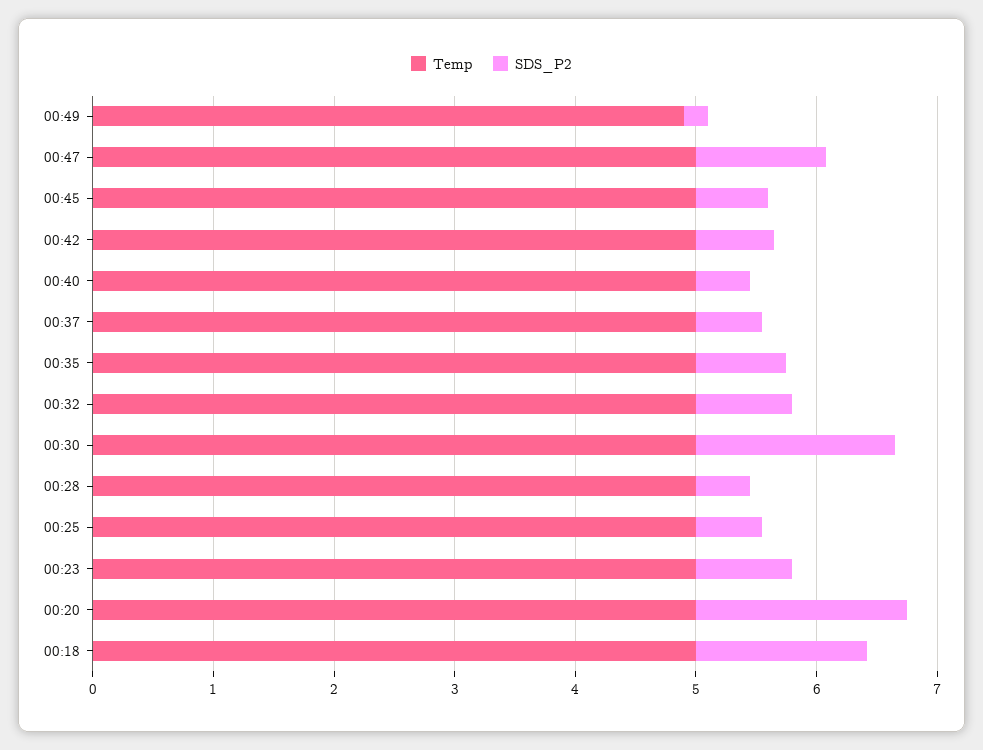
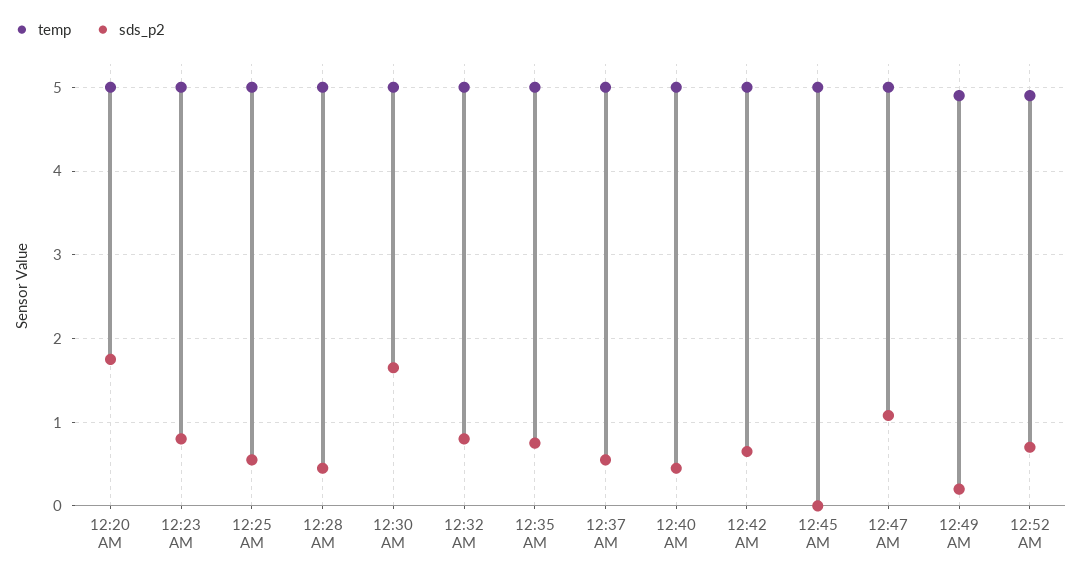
SDS_P2, 00:45: 0.6 -> 0
Temp, 00:18: 5 -> none
SDS_P2, 00:18: 1.4 -> none
Temp, 12:52 AM: none -> 4.9
SDS_P2, 12:52 AM: none -> 0.7

